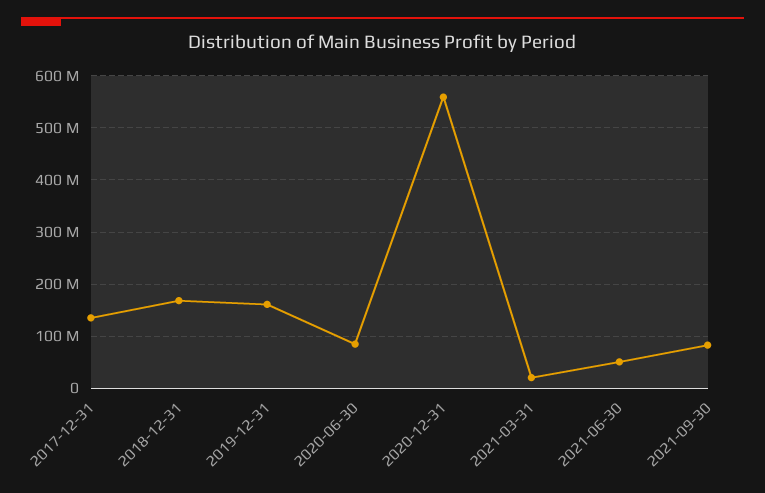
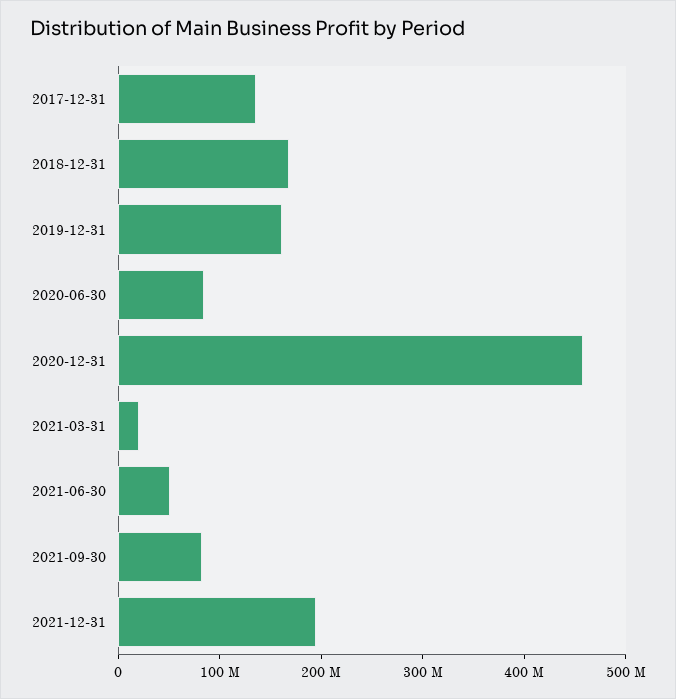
2020-12-31: 560000000 -> 460000000
2021-12-31: none -> 200000000

